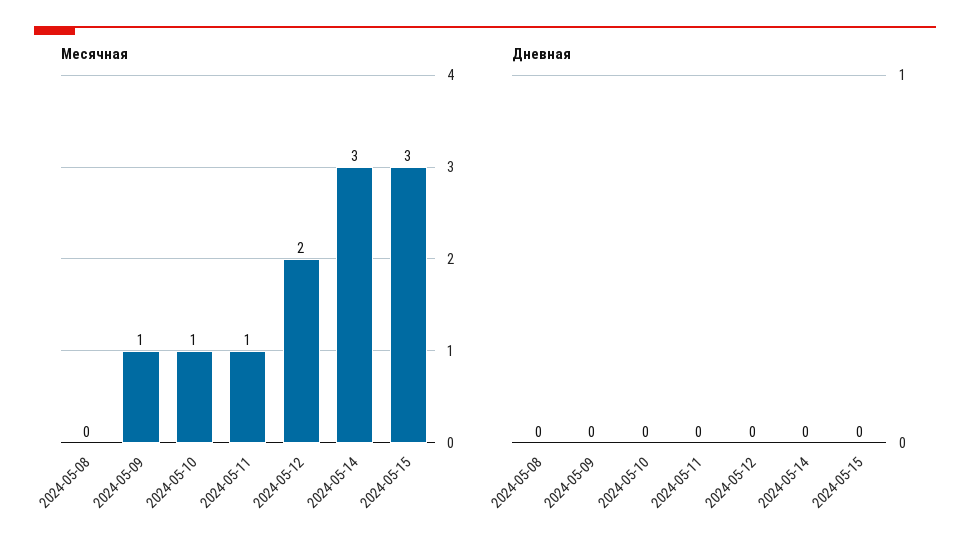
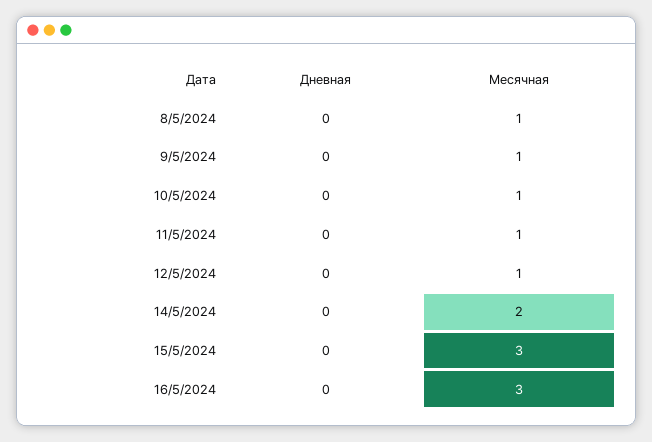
Месячная, 2024-05-08: 0 -> 1
Месячная, 2024-05-12: 2 -> 1
Месячная, 2024-05-14: 3 -> 2
Дневная, 16/5/2024: none -> 0
Месячная, 16/5/2024: none -> 3

